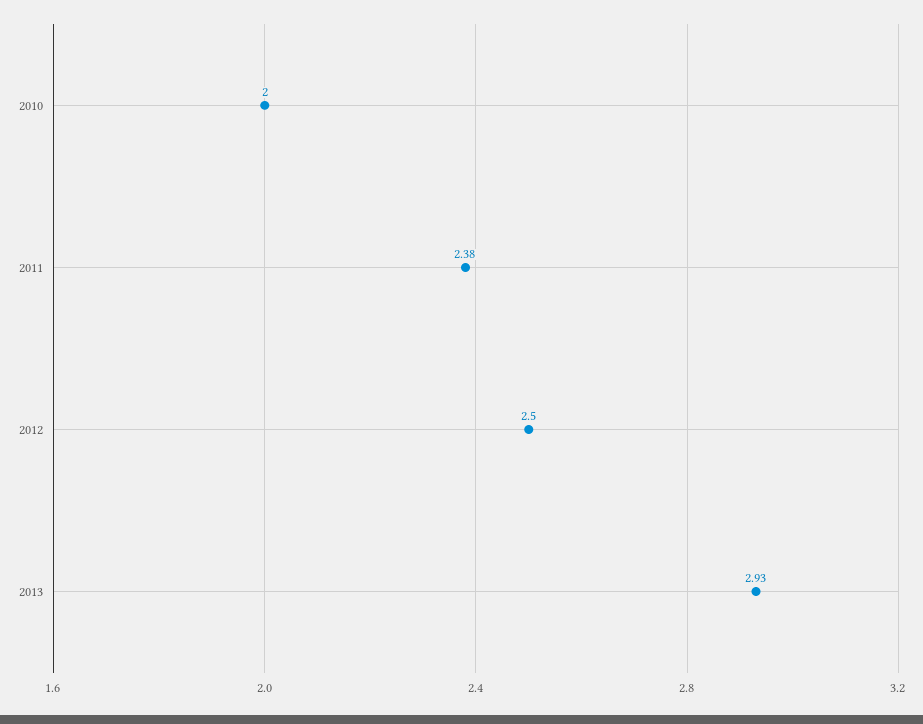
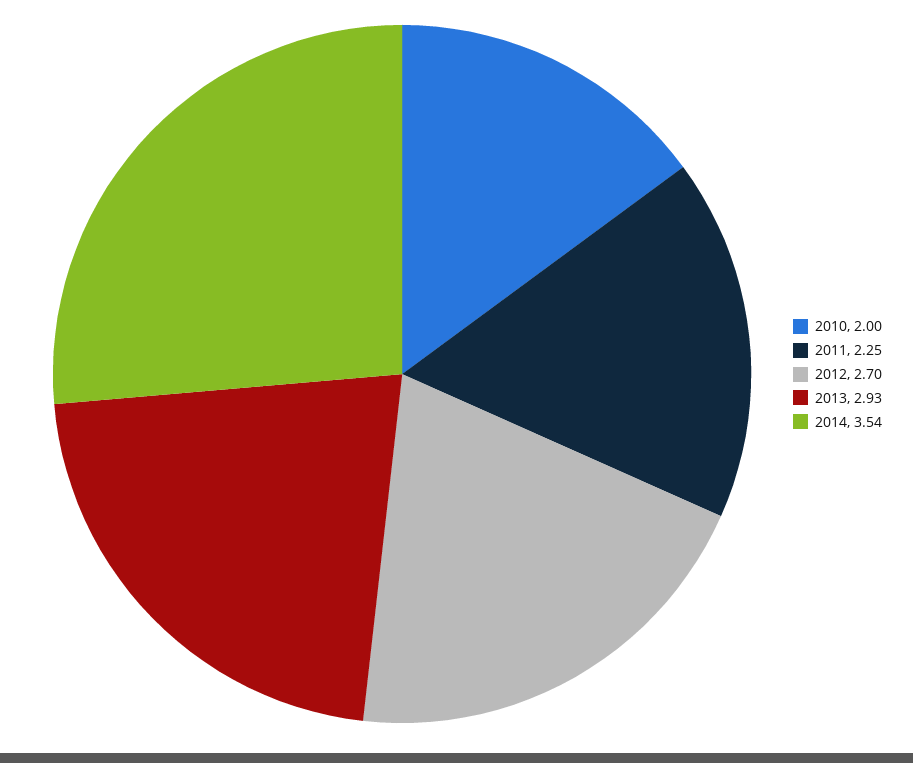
2011: 2.38 -> 2.25
2012: 2.5 -> 2.7
2014: none -> 3.54

